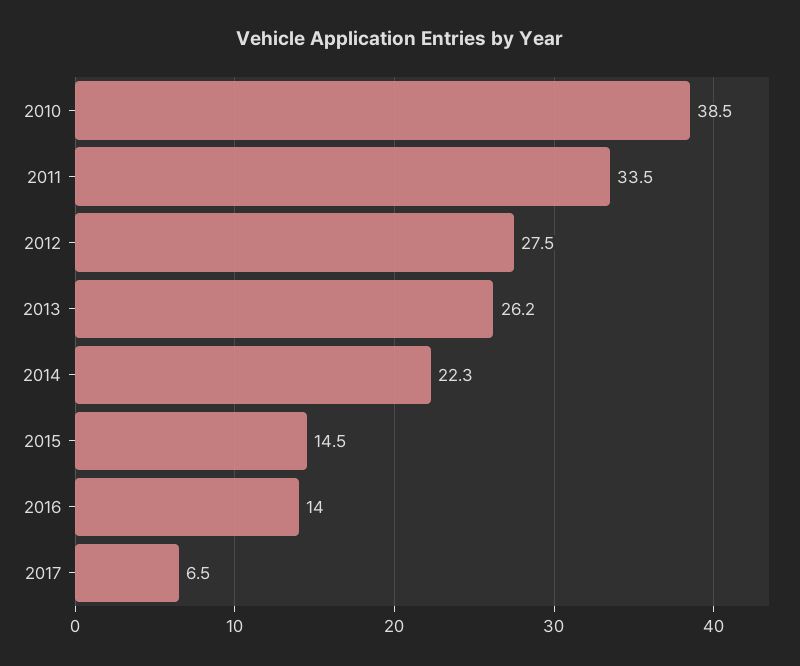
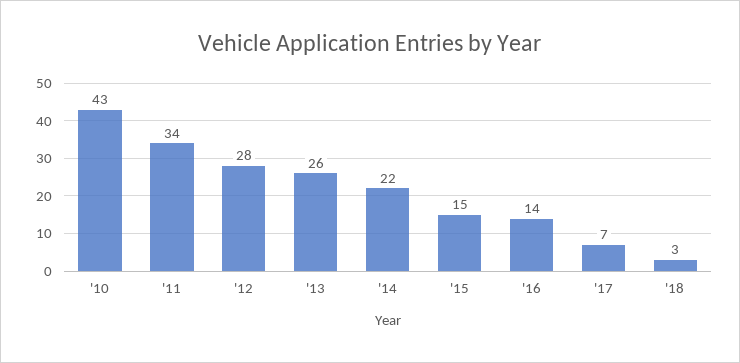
2010: 38.5 -> 43
'18: none -> 3

